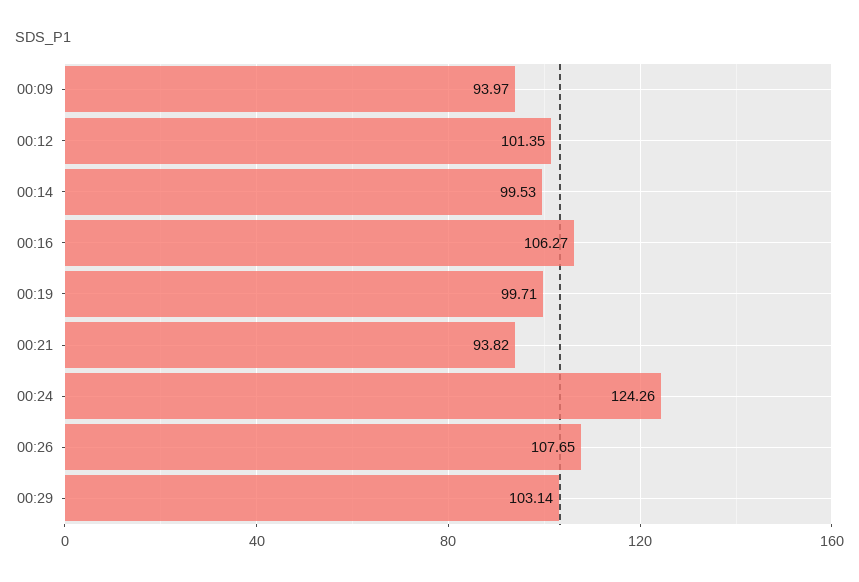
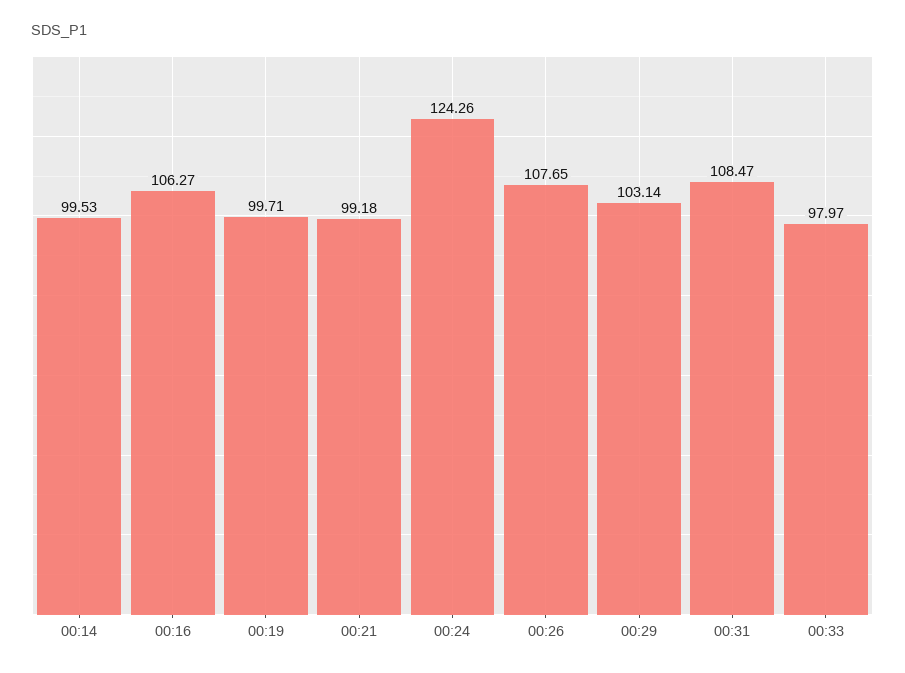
00:09: 93.97 -> none
00:12: 101.35 -> none
00:21: 93.82 -> 99.18
00:31: none -> 108.47
00:33: none -> 97.97

